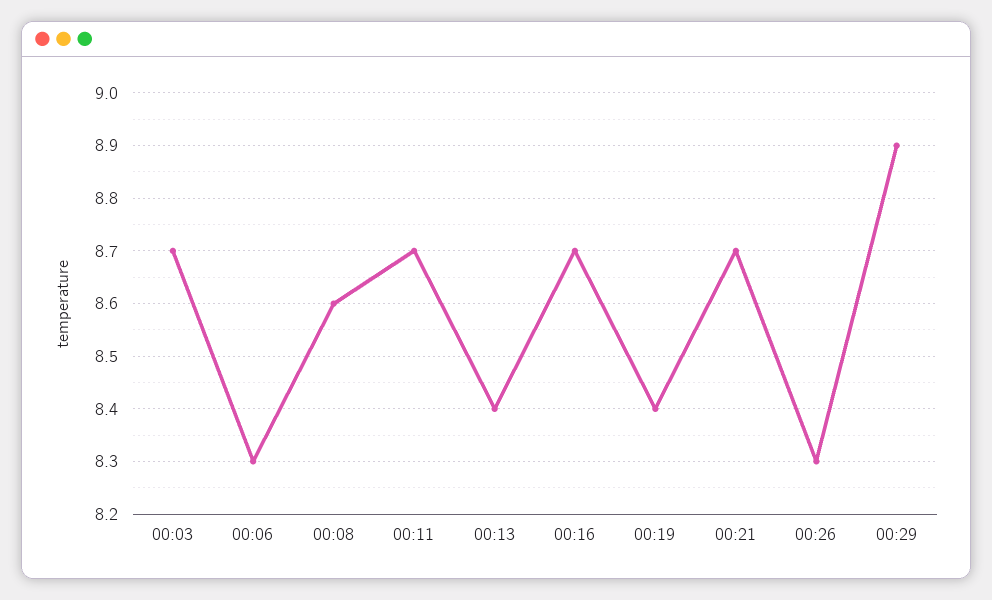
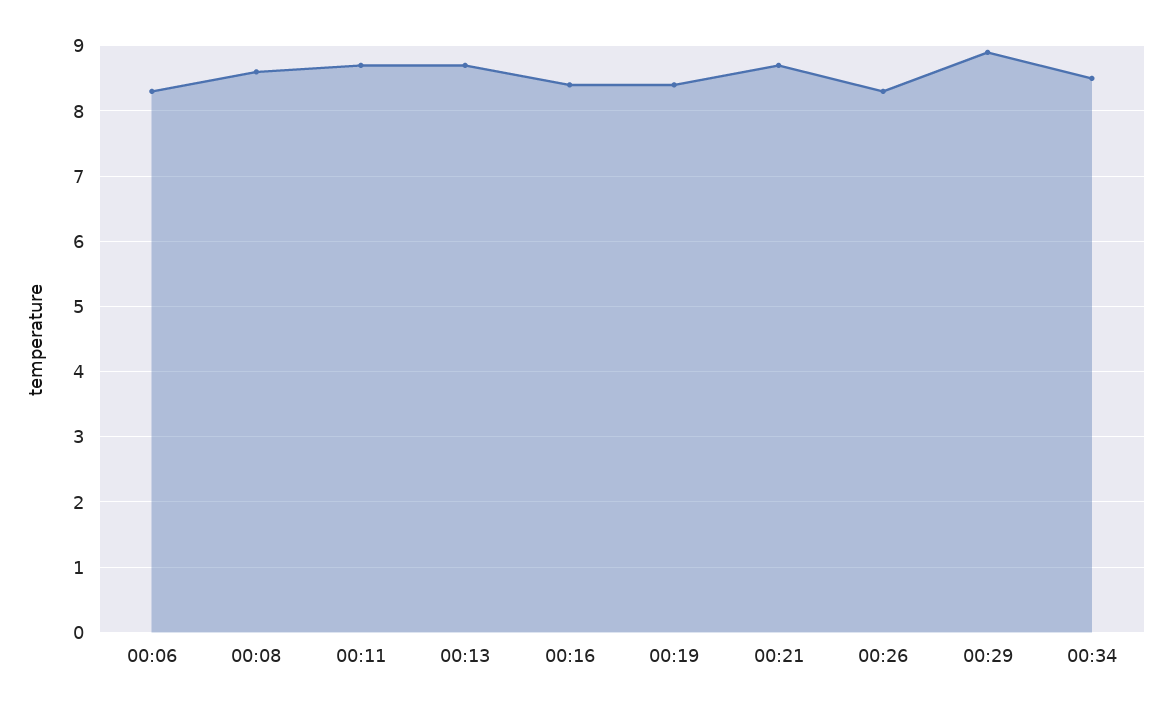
00:03: 8.7 -> none
00:13: 8.4 -> 8.7
00:16: 8.7 -> 8.4
00:34: none -> 8.5

